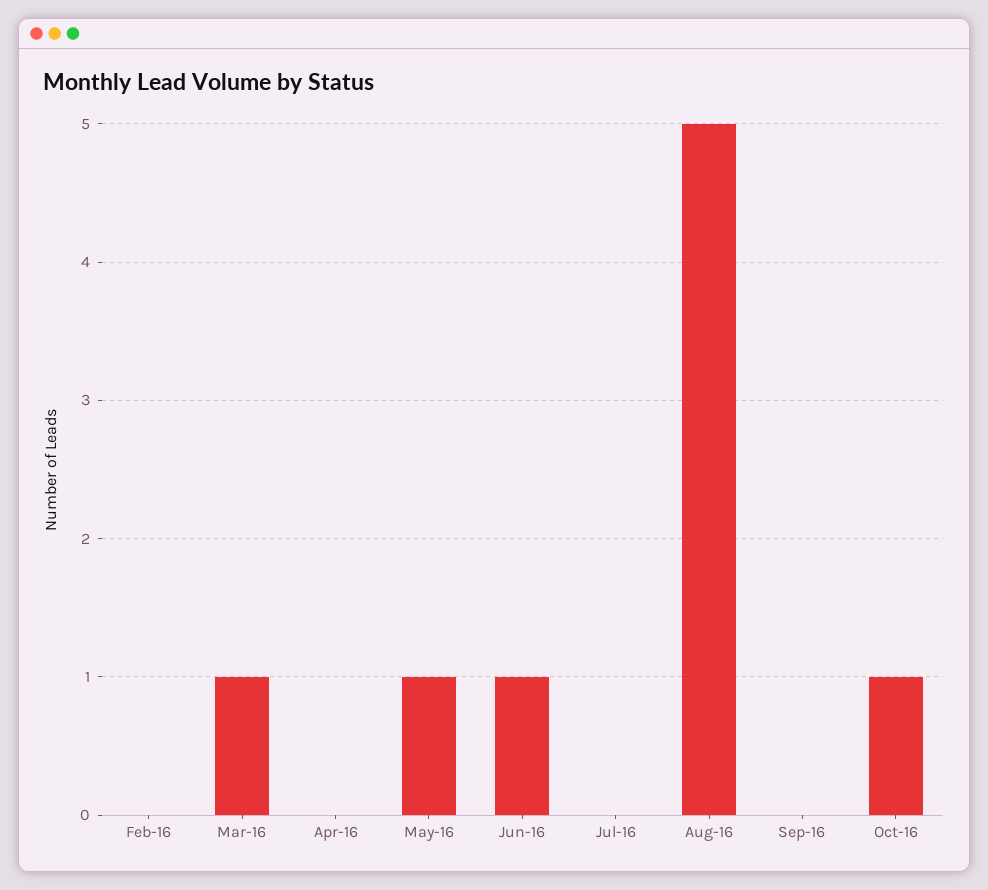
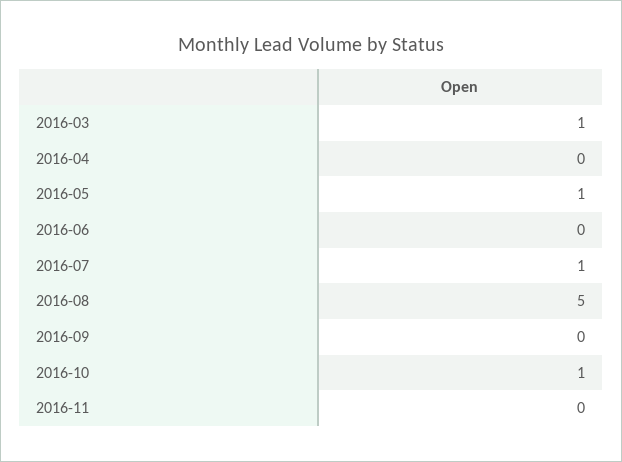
Feb-16: 0 -> none
Jun-16: 1 -> 0
Jul-16: 0 -> 1
2016-11: none -> 0

